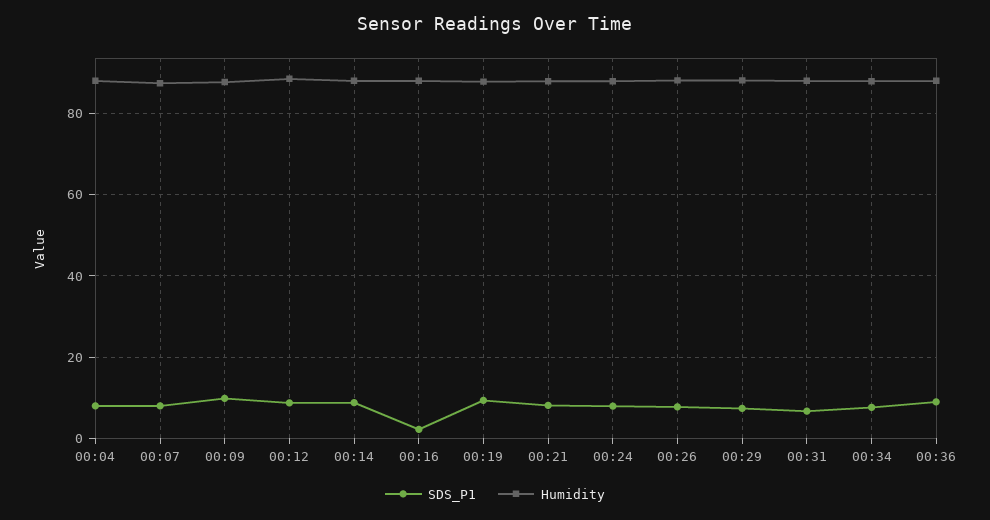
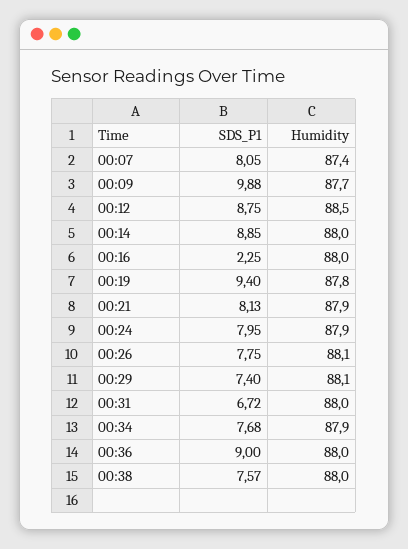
SDS_P1, 00:04: 8 -> none
Humidity, 00:04: 88 -> none
SDS_P1, 00:38: none -> 7.57
Humidity, 00:38: none -> 88

